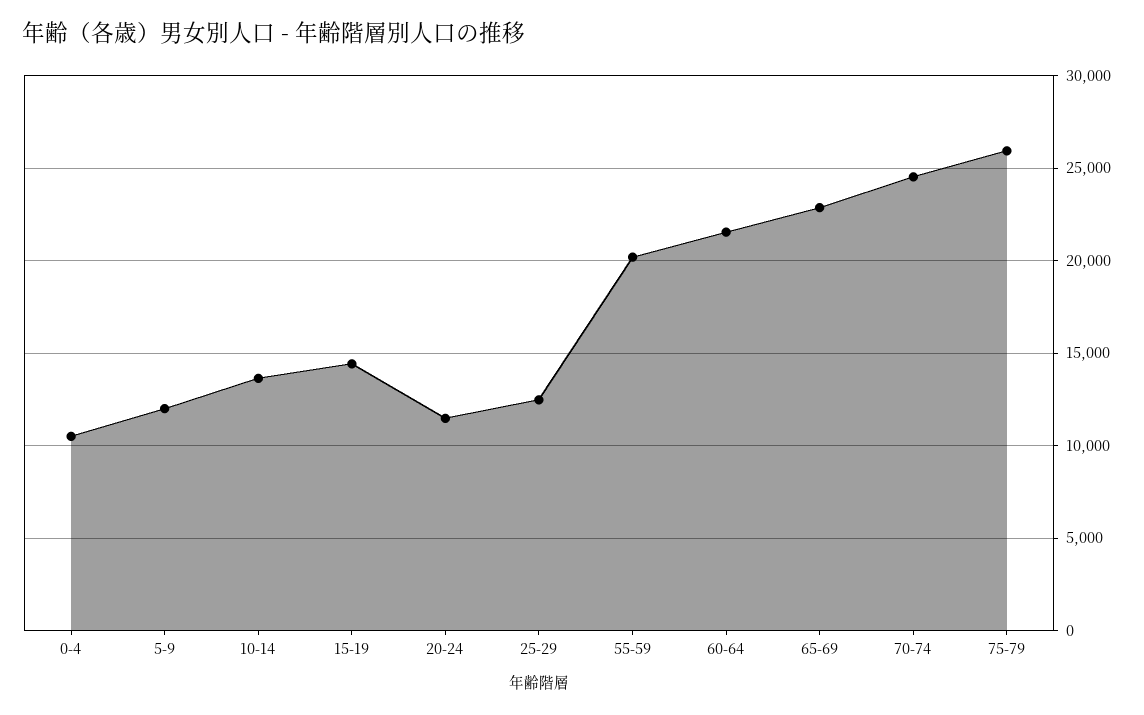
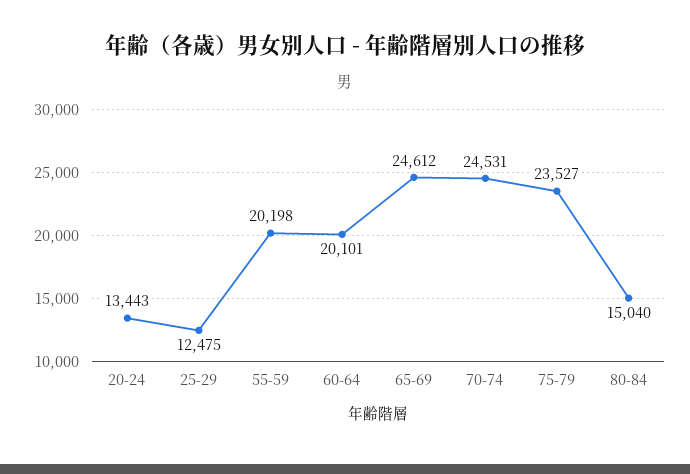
0-4: 10500 -> none
5-9: 12000 -> none
10-14: 13500 -> none
15-19: 14500 -> none
20-24: 11500 -> 13443
60-64: 21500 -> 20101
65-69: 23000 -> 24612
75-79: 26000 -> 23527
80-84: none -> 15040

